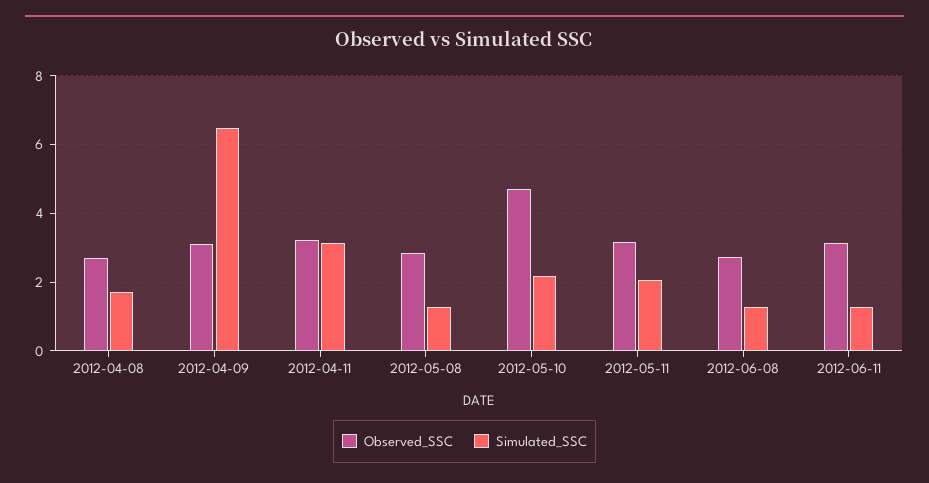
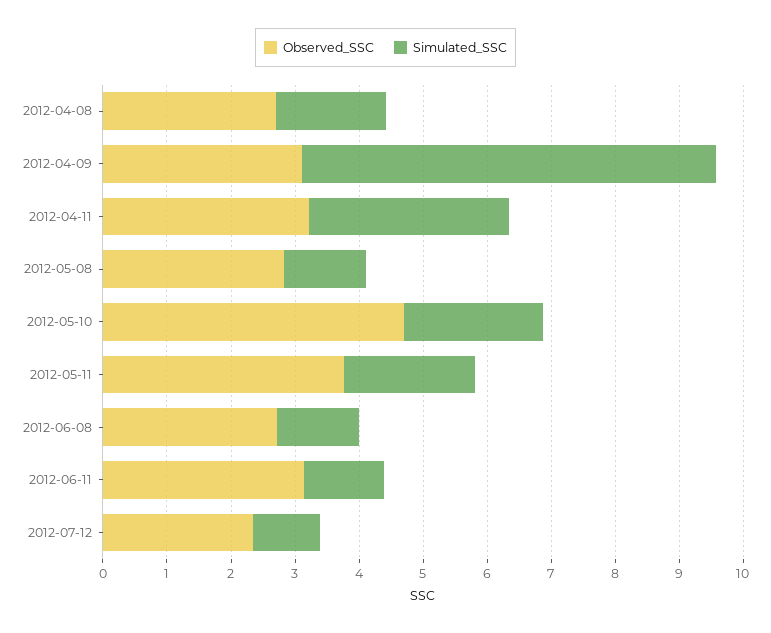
Observed_SSC, 2012-05-11: 3.2 -> 3.8
Observed_SSC, 2012-07-12: none -> 2.4
Simulated_SSC, 2012-07-12: none -> 1

